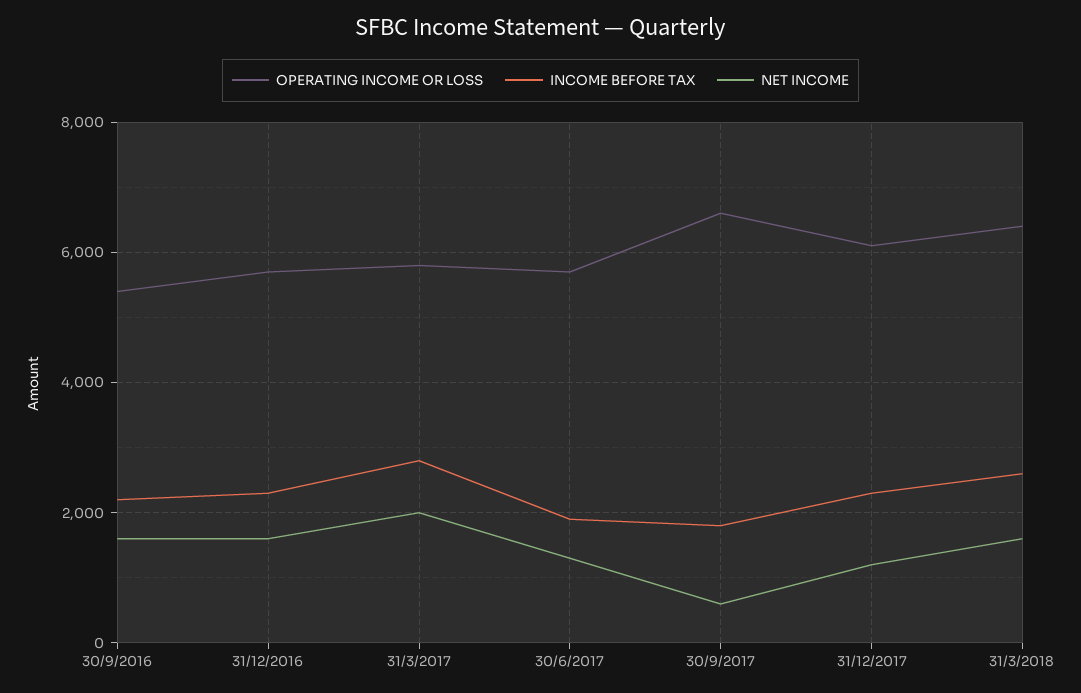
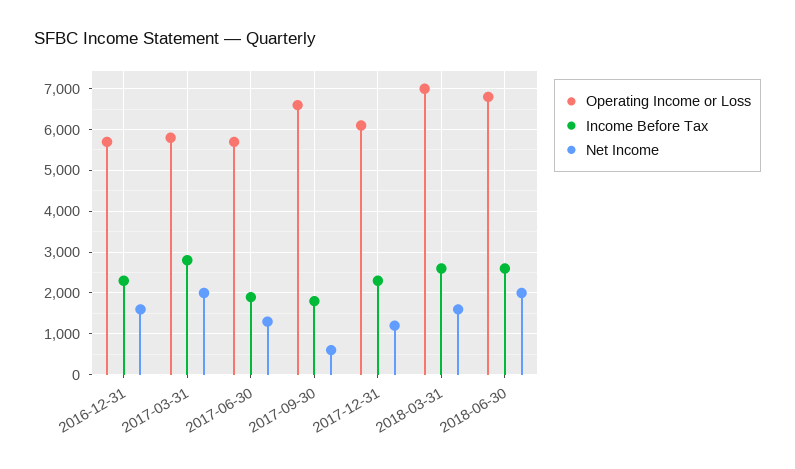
OPERATING INCOME OR LOSS, 30/9/2016: 5400 -> none
INCOME BEFORE TAX, 30/9/2016: 2200 -> none
NET INCOME, 30/9/2016: 1600 -> none
OPERATING INCOME OR LOSS, 31/3/2018: 6400 -> 7000
OPERATING INCOME OR LOSS, 2018-06-30: none -> 6800
INCOME BEFORE TAX, 2018-06-30: none -> 2600
NET INCOME, 2018-06-30: none -> 2000

